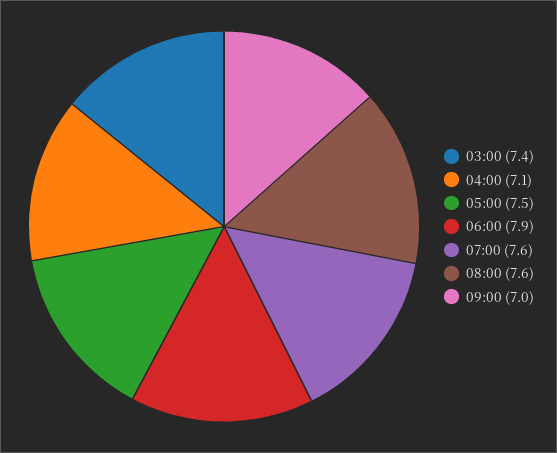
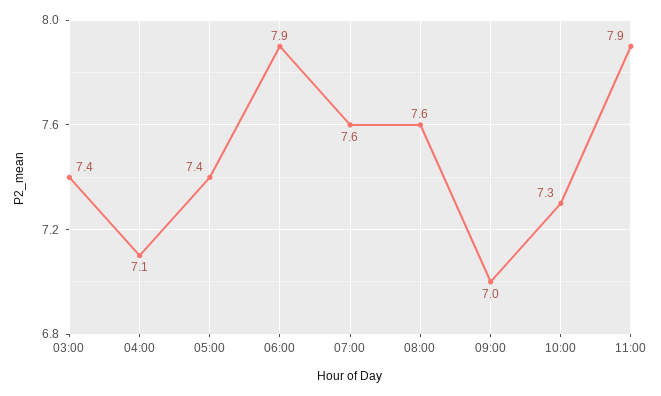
05:00: 7.5 -> 7.4
10:00: none -> 7.3
11:00: none -> 7.9

